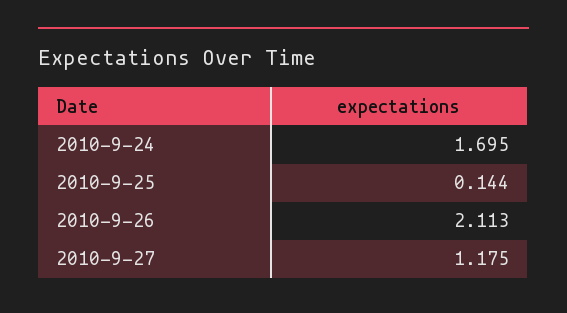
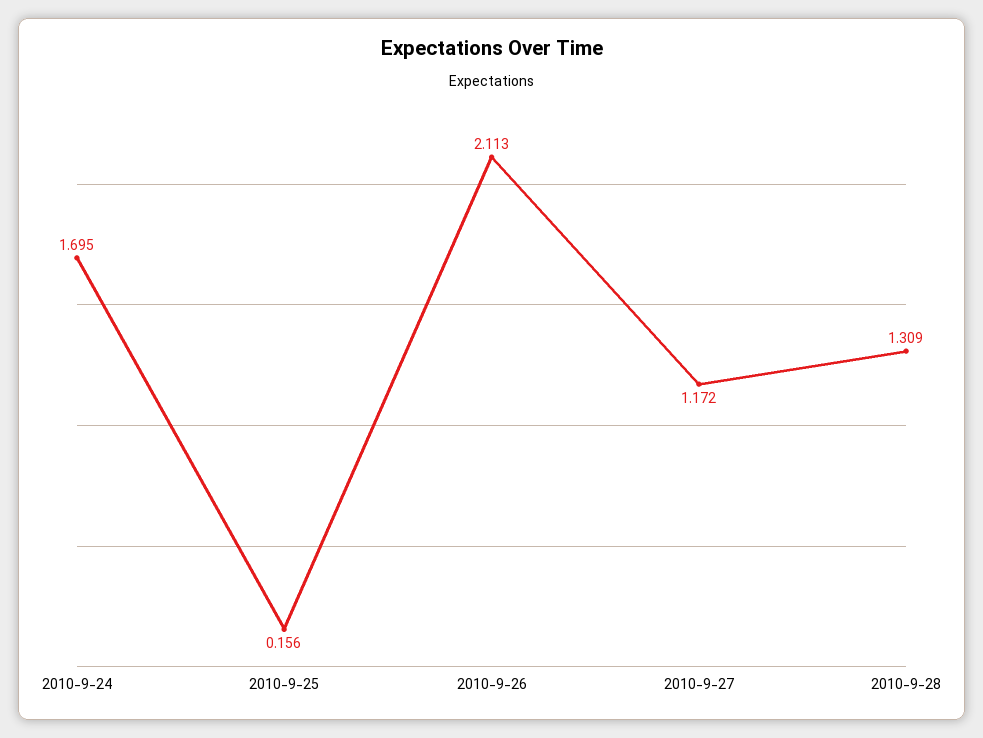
2010-9-25: 0.144 -> 0.156
2010-9-27: 1.175 -> 1.172
2010-9-28: none -> 1.309

